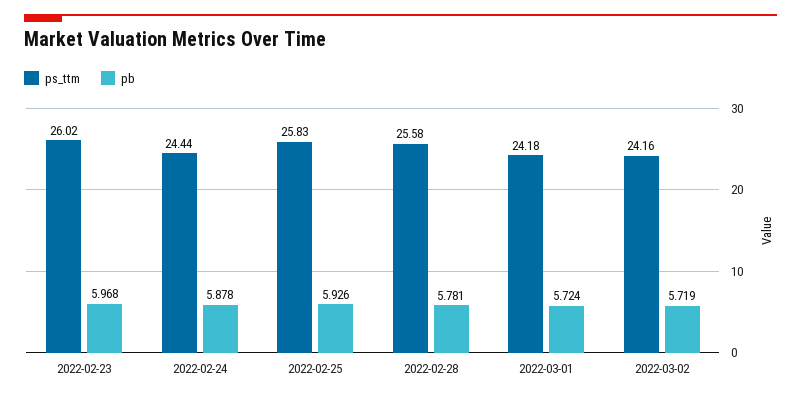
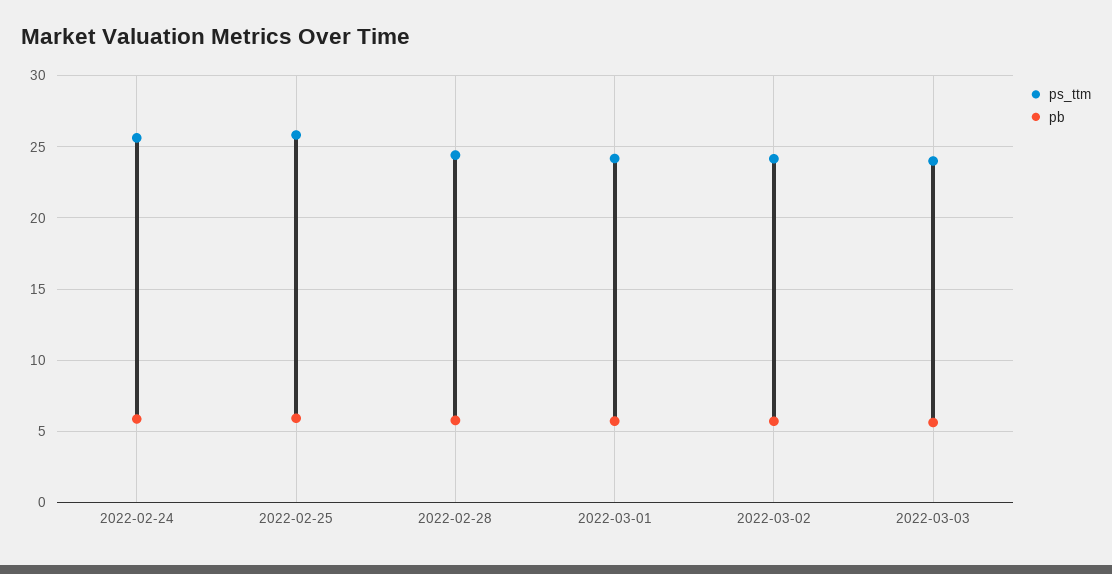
ps_ttm, 2022-02-23: 26.02 -> none
pb, 2022-02-23: 5.968 -> none
ps_ttm, 2022-02-24: 24.44 -> 25.5
ps_ttm, 2022-02-28: 25.58 -> 24.5
ps_ttm, 2022-03-03: none -> 24
pb, 2022-03-03: none -> 5.5

